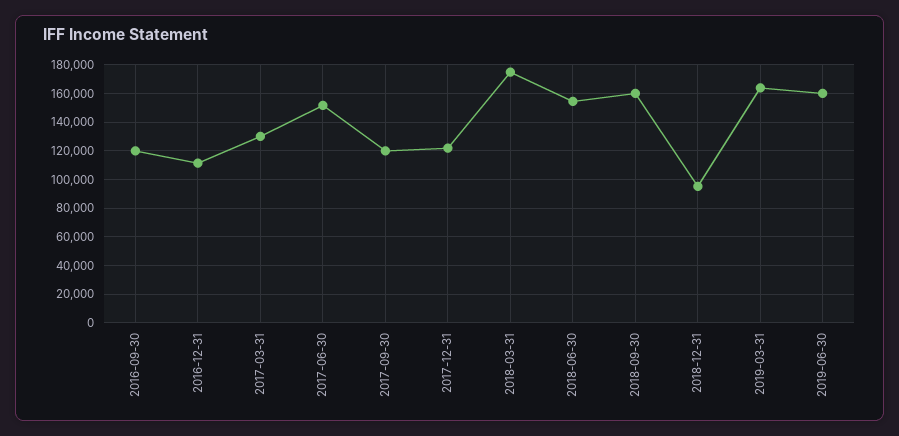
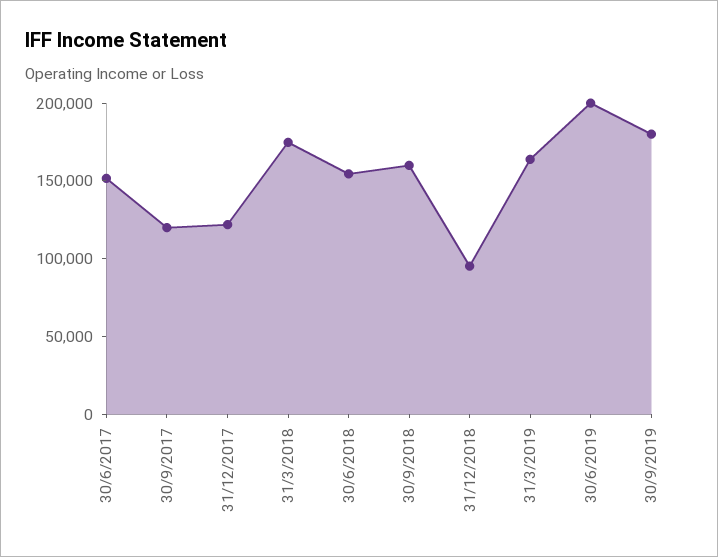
2016-09-30: 120000 -> none
2016-12-31: 110000 -> none
2017-03-31: 130000 -> none
2019-06-30: 160000 -> 200000
30/9/2019: none -> 180000

